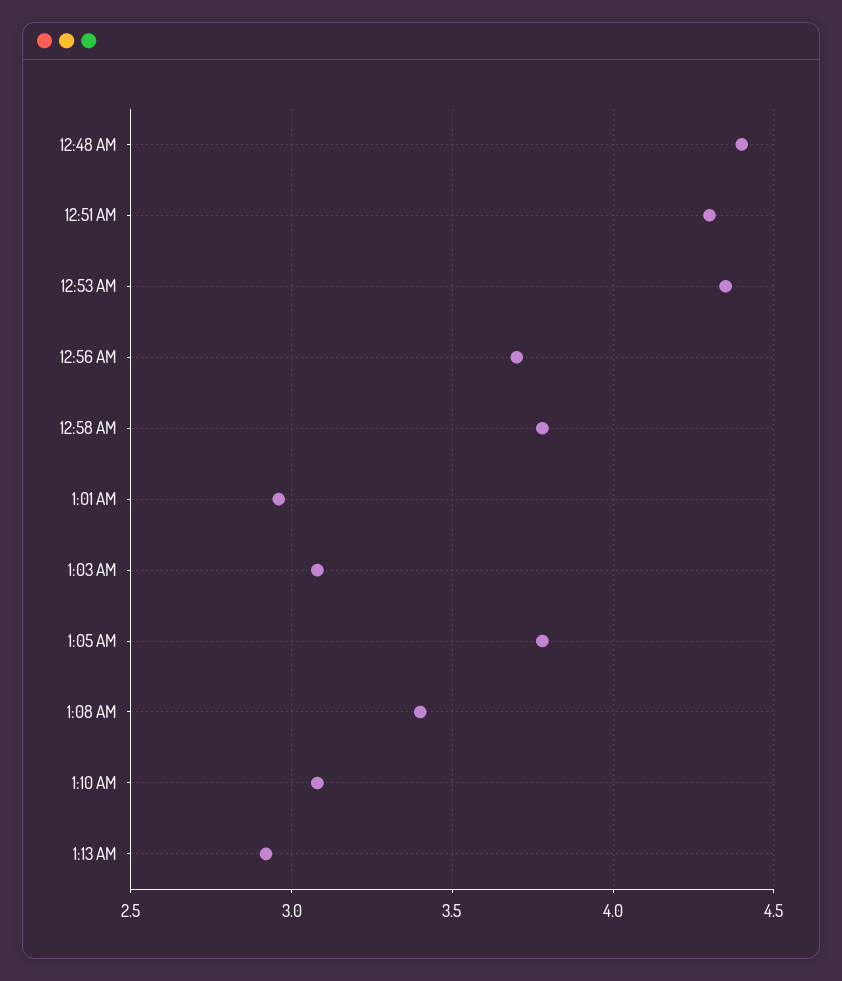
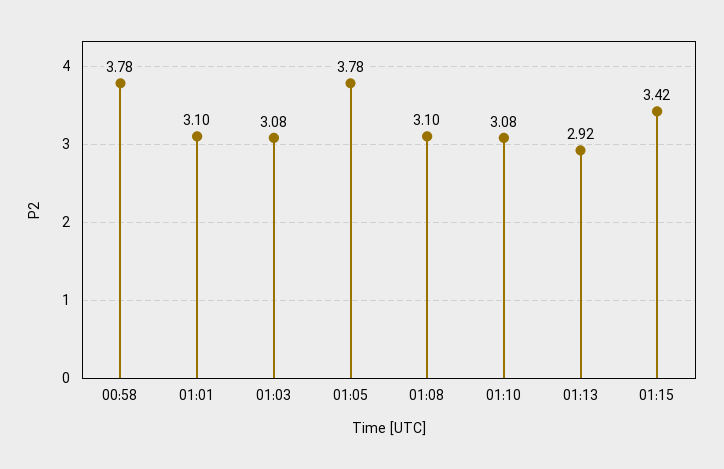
12:48 AM: 4.4 -> none
12:51 AM: 4.3 -> none
12:53 AM: 4.35 -> none
12:56 AM: 3.7 -> none
1:01 AM: 2.95 -> 3.1
1:08 AM: 3.4 -> 3.1
01:15: none -> 3.42

